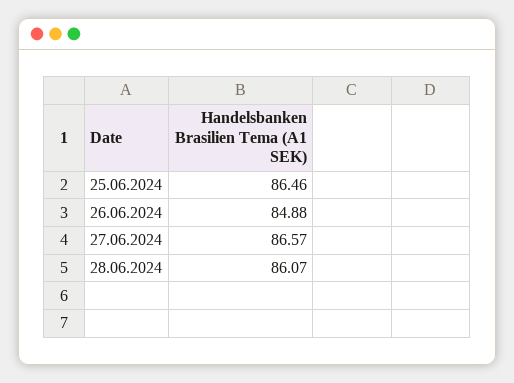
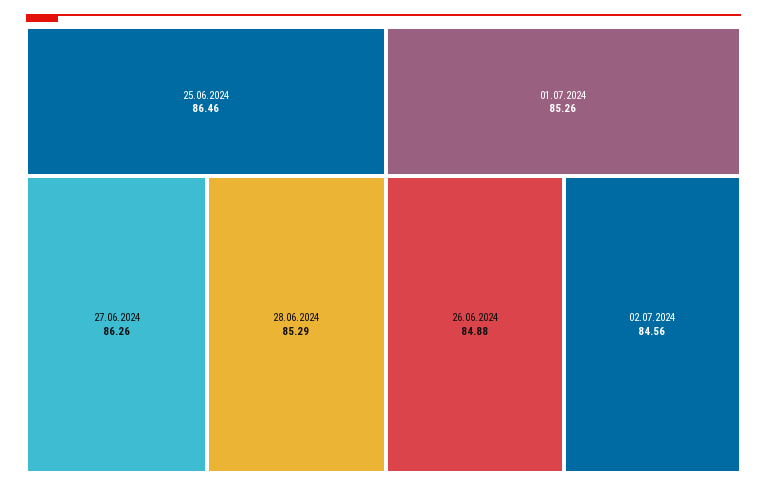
27.06.2024: 86.57 -> 86.26
28.06.2024: 86.07 -> 85.29
01.07.2024: none -> 85.26
02.07.2024: none -> 84.56

